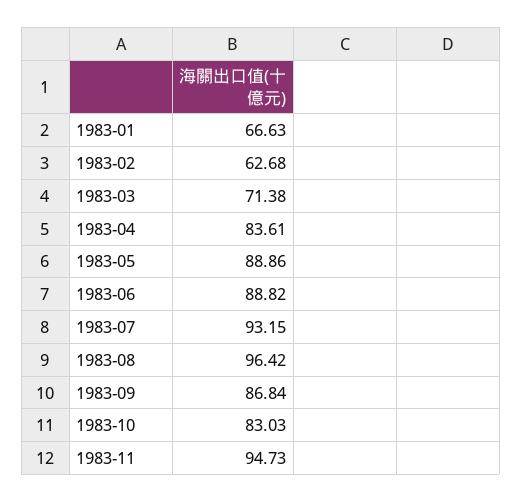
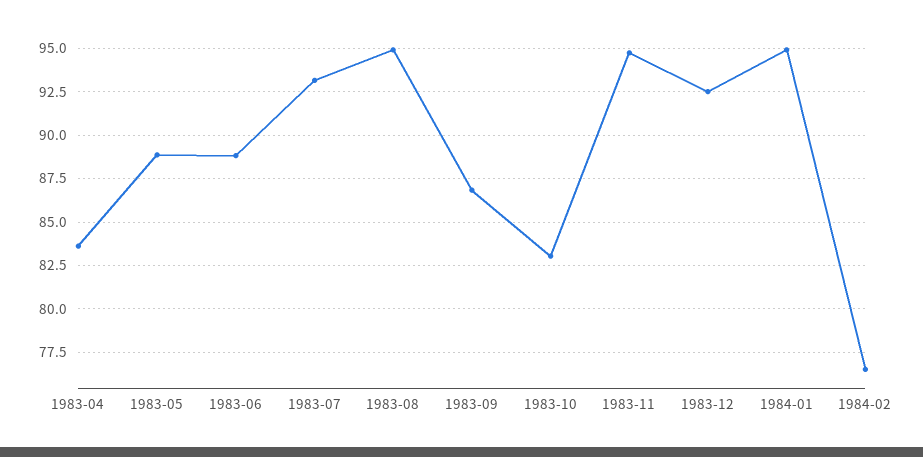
1983-01: 66.63 -> none
1983-02: 62.68 -> none
1983-03: 71.38 -> none
1983-08: 96.42 -> 95
1983-12: none -> 92.5
1984-01: none -> 95
1984-02: none -> 76.5

